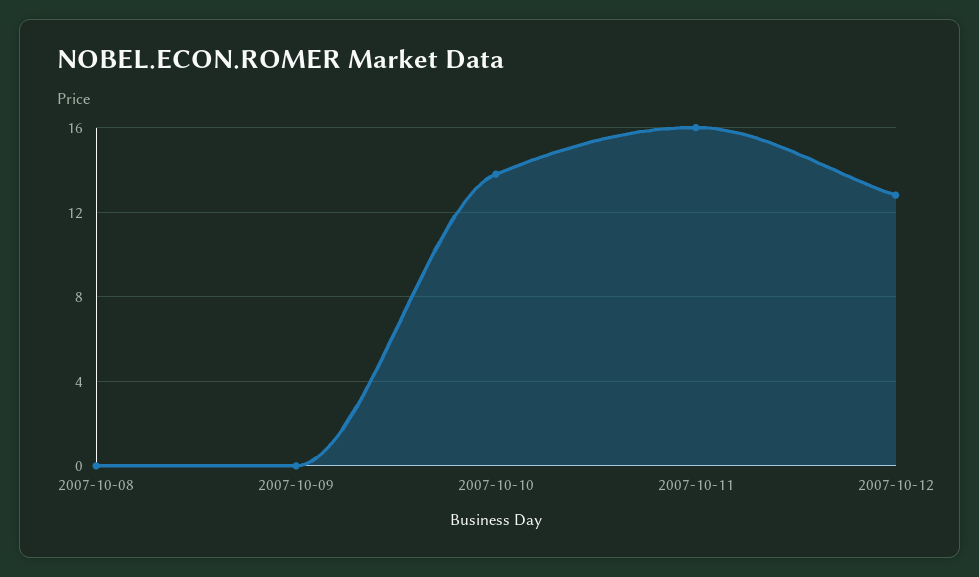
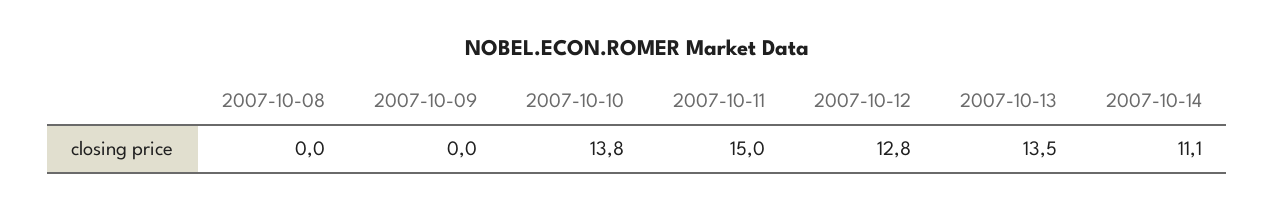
2007-10-11: 16 -> 15
2007-10-13: none -> 13.5
2007-10-14: none -> 11.1

